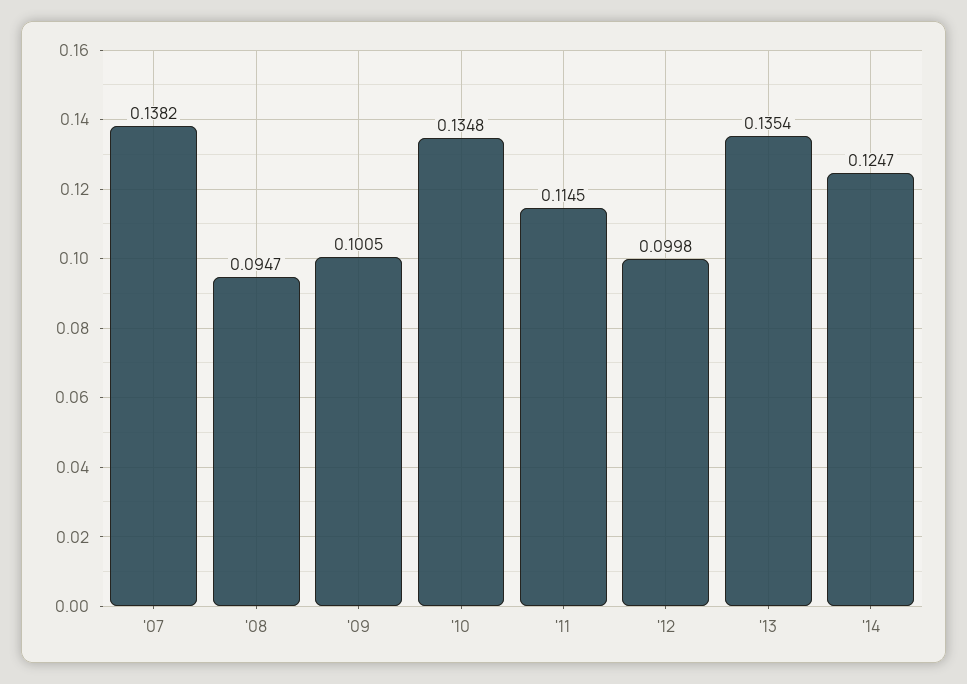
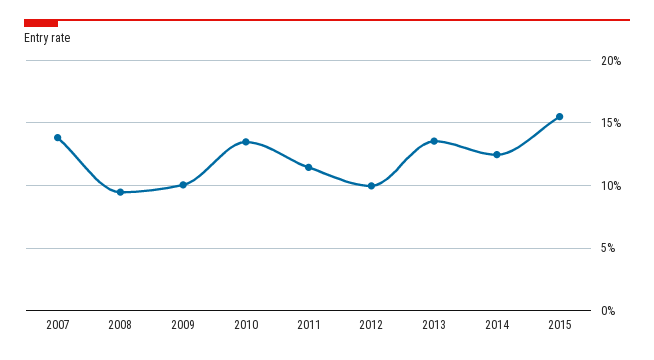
2015: none -> 0.155

